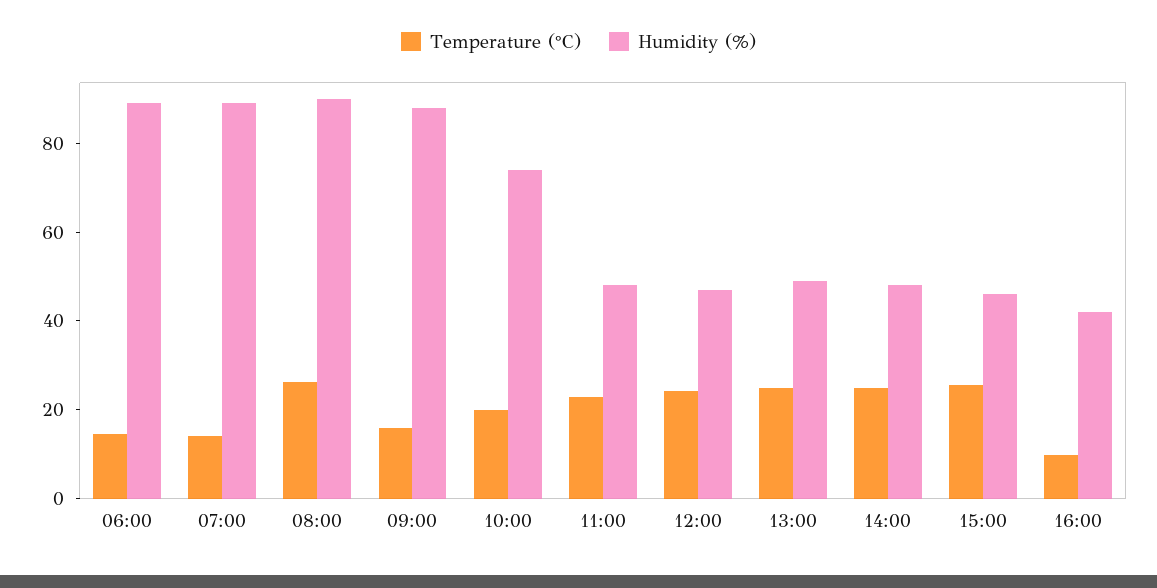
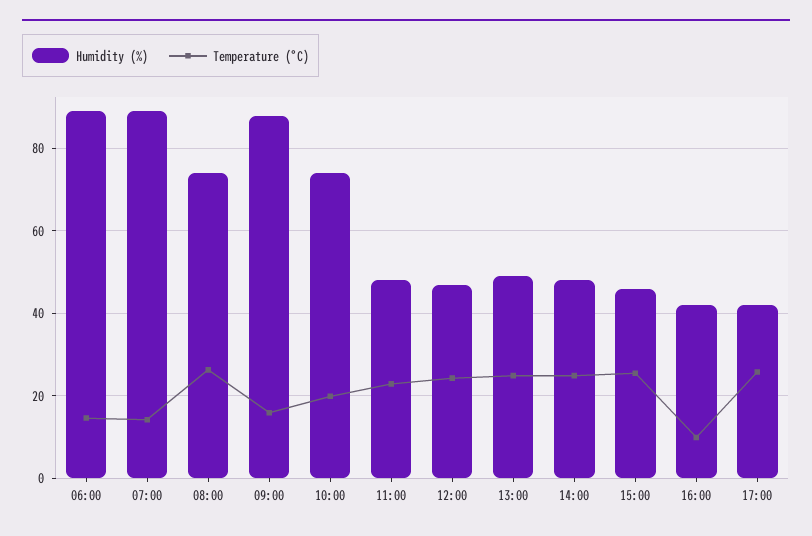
Humidity (%), 08:00: 90 -> 74
Humidity (%), 17:00: none -> 42
Temperature (°C), 17:00: none -> 26

